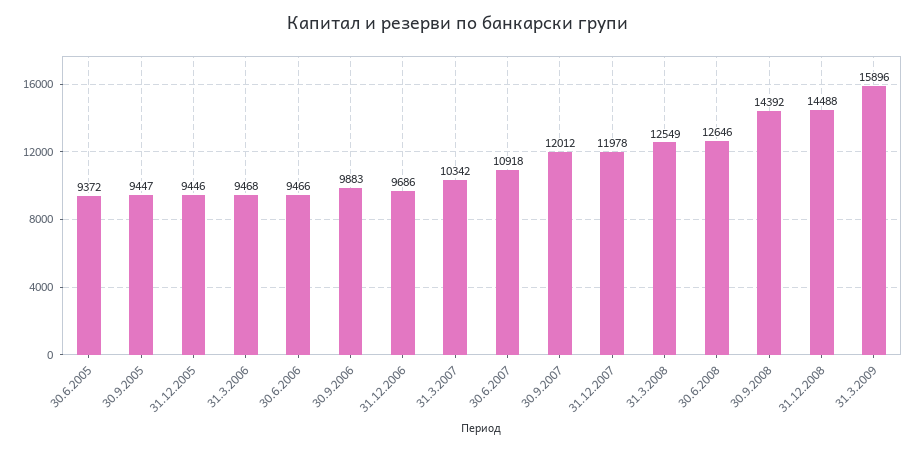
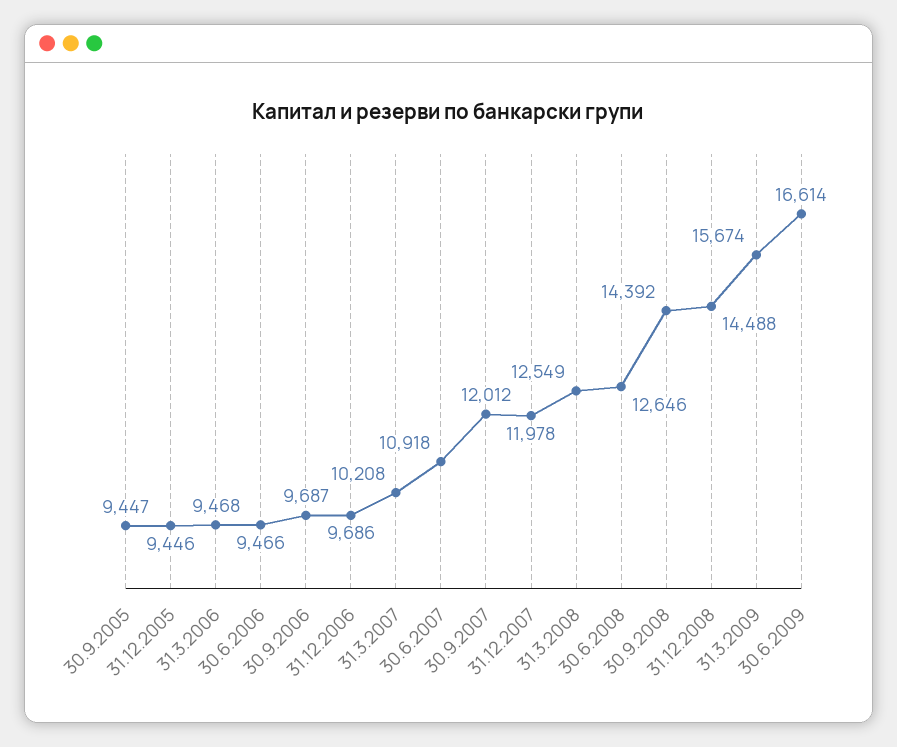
30.6.2005: 9372 -> none
30.9.2006: 9883 -> 9687
31.3.2007: 10342 -> 10208
31.3.2009: 15896 -> 15674
30.6.2009: none -> 16614

